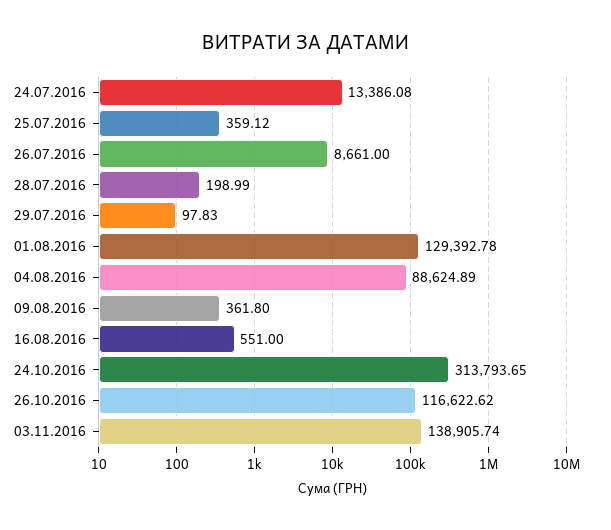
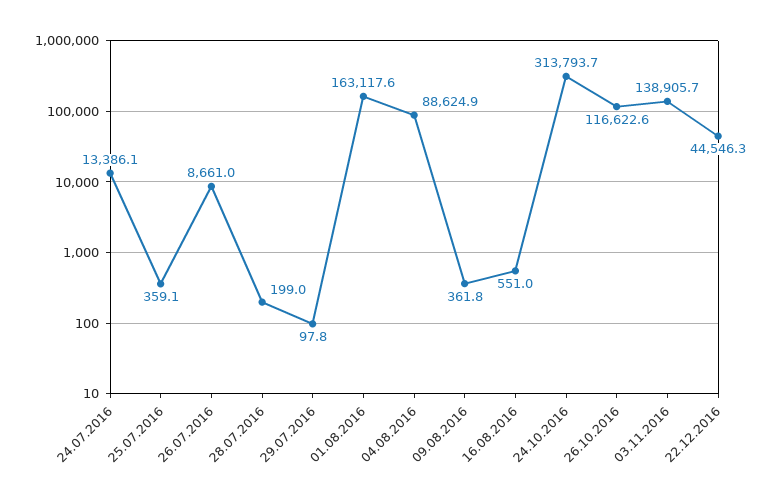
01.08.2016: 129392.78 -> 163117.6
22.12.2016: none -> 44546.3

